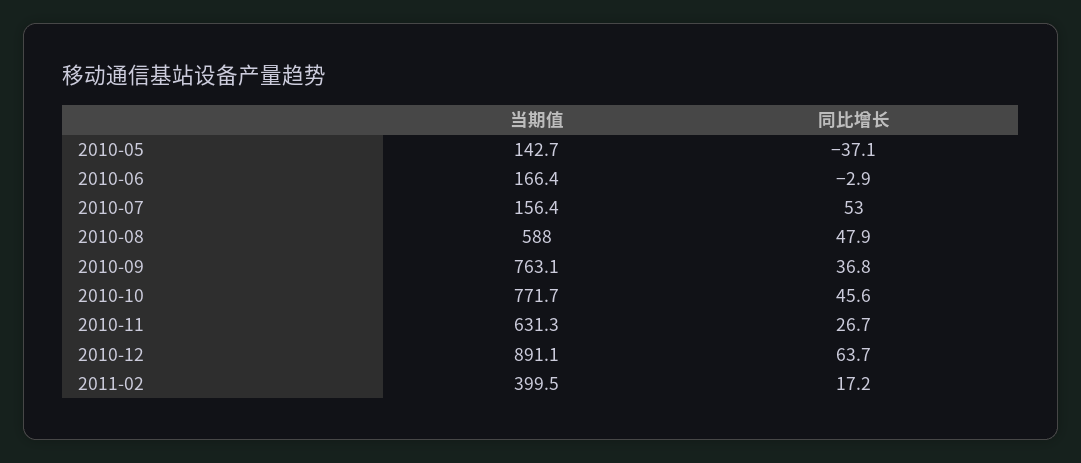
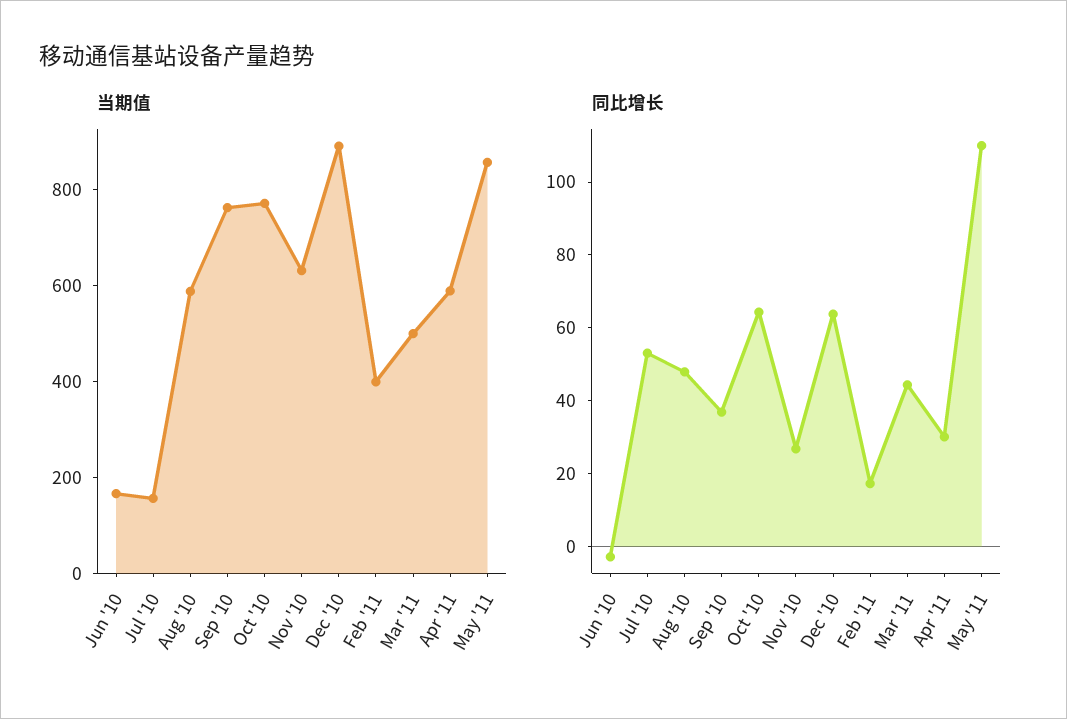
当期值, 2010-05: 142.7 -> none
同比增长, 2010-05: -37.1 -> none
同比增长, 2010-10: 45.6 -> 65
当期值, Mar '11: none -> 500
当期值, Apr '11: none -> 600
当期值, May '11: none -> 850
同比增长, Mar '11: none -> 45
同比增长, Apr '11: none -> 30
同比增长, May '11: none -> 110

